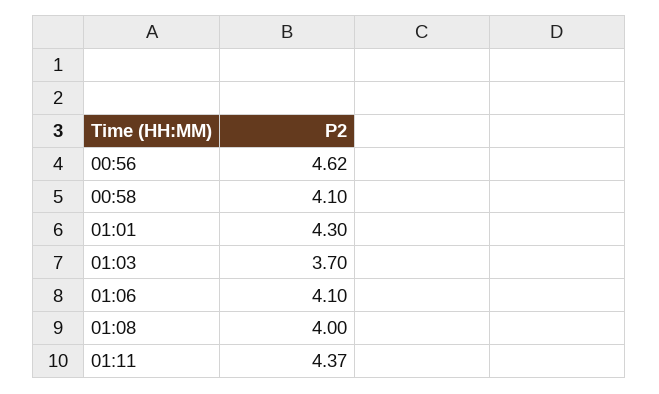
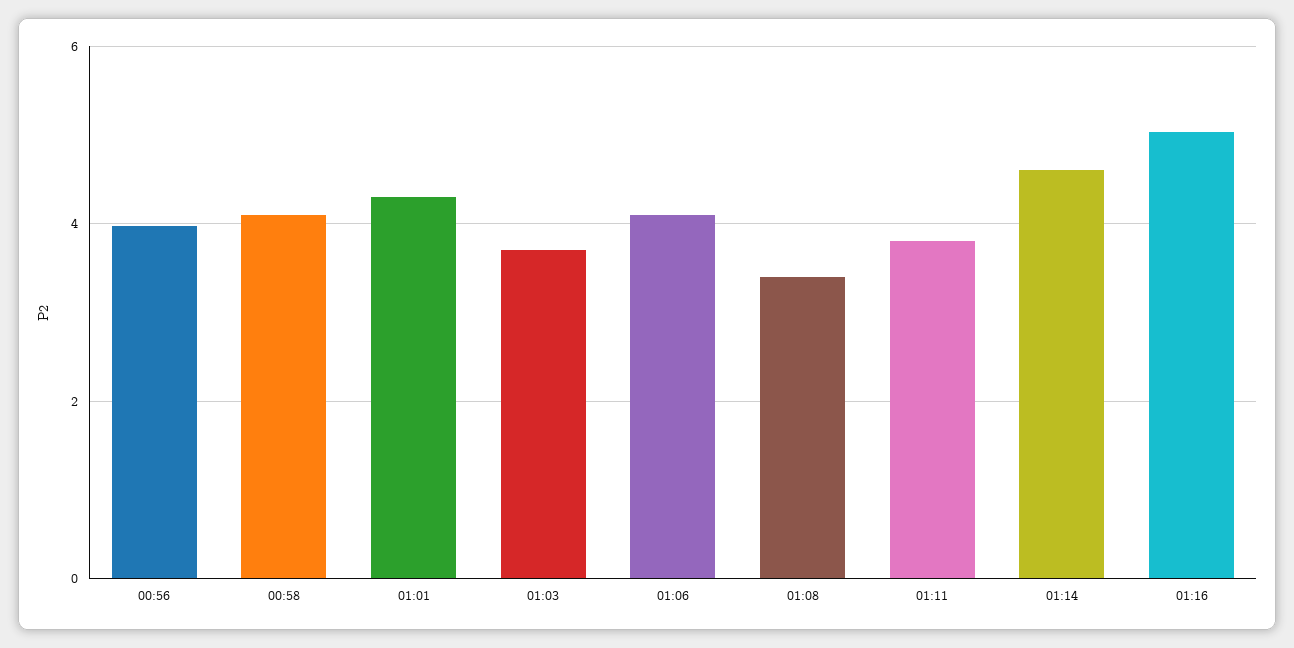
00:56: 4.62 -> 4
01:08: 4 -> 3.4
01:11: 4.37 -> 3.8
01:14: none -> 4.6
01:16: none -> 5

